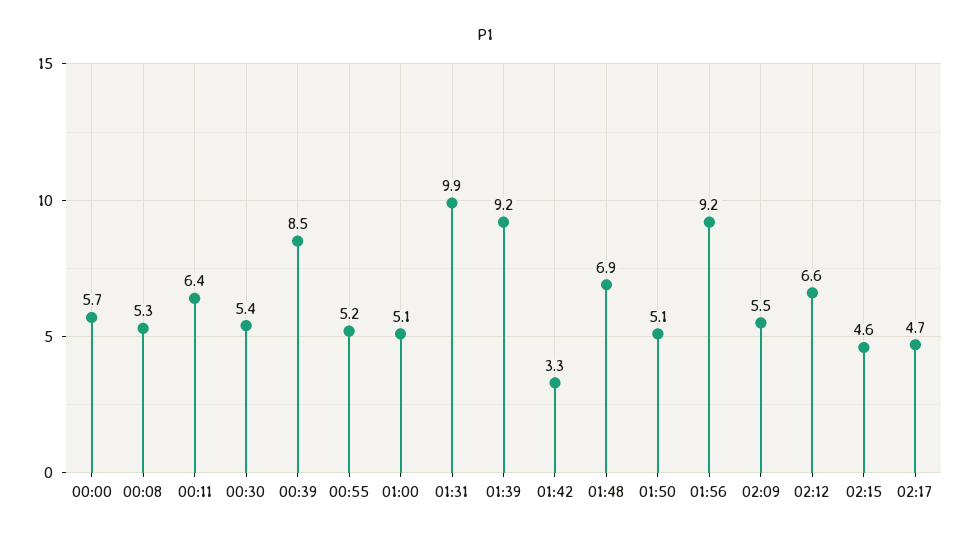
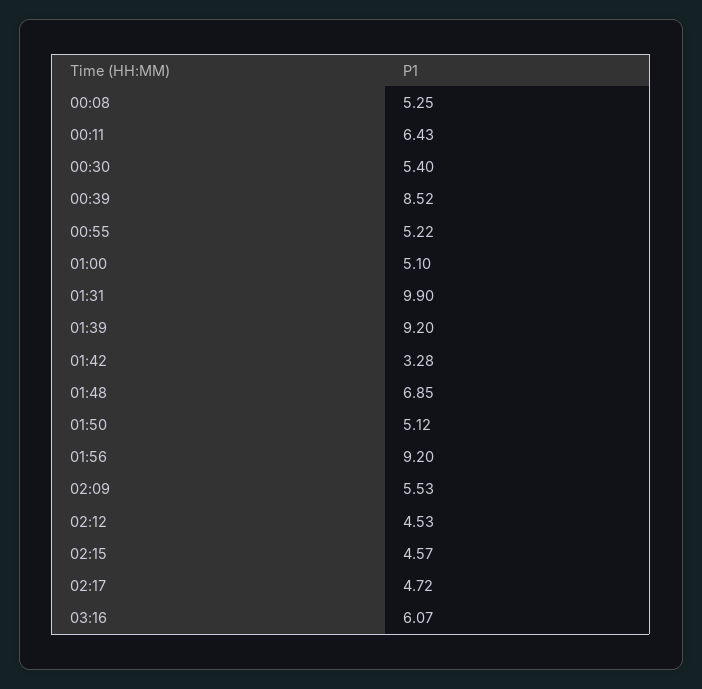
00:00: 5.7 -> none
02:12: 6.6 -> 4.53
03:16: none -> 6.07

